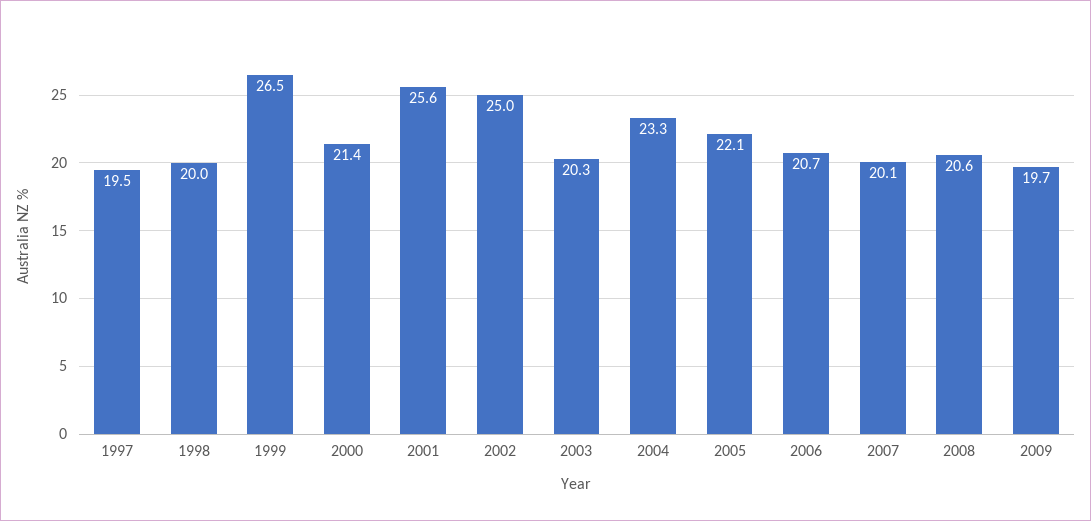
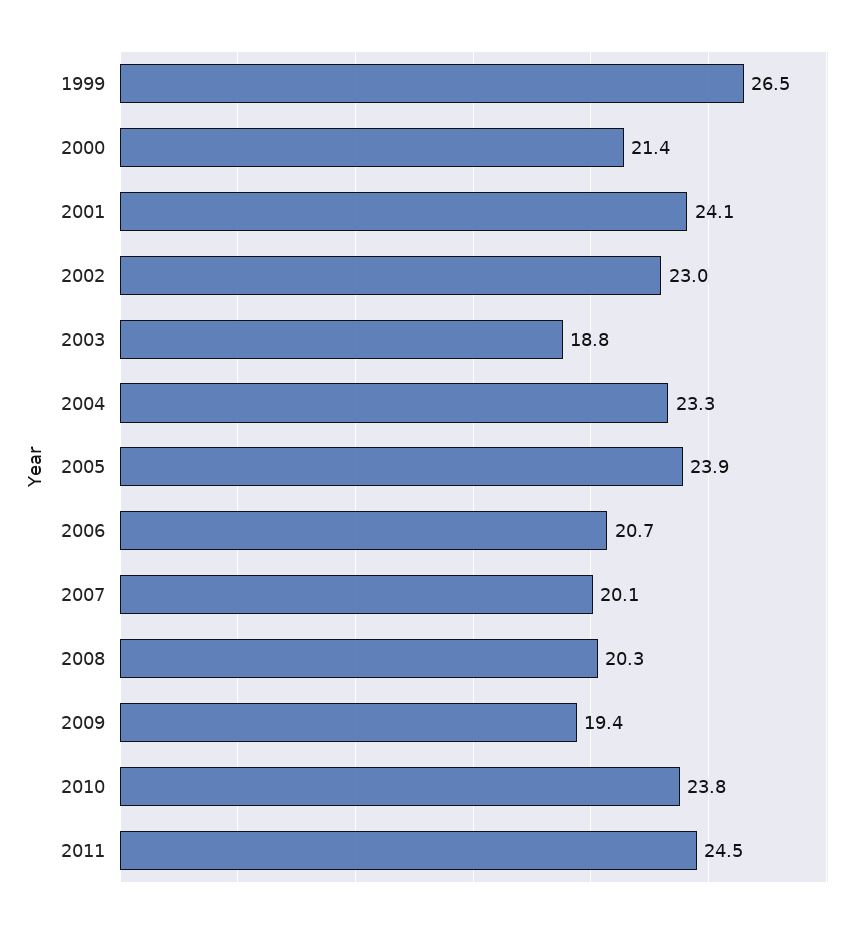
1997: 19.5 -> none
1998: 20 -> none
2001: 25.6 -> 24.1
2002: 25 -> 23
2003: 20.3 -> 18.8
2005: 22.1 -> 23.9
2008: 20.6 -> 20.3
2009: 19.7 -> 19.4
2010: none -> 23.8
2011: none -> 24.5

